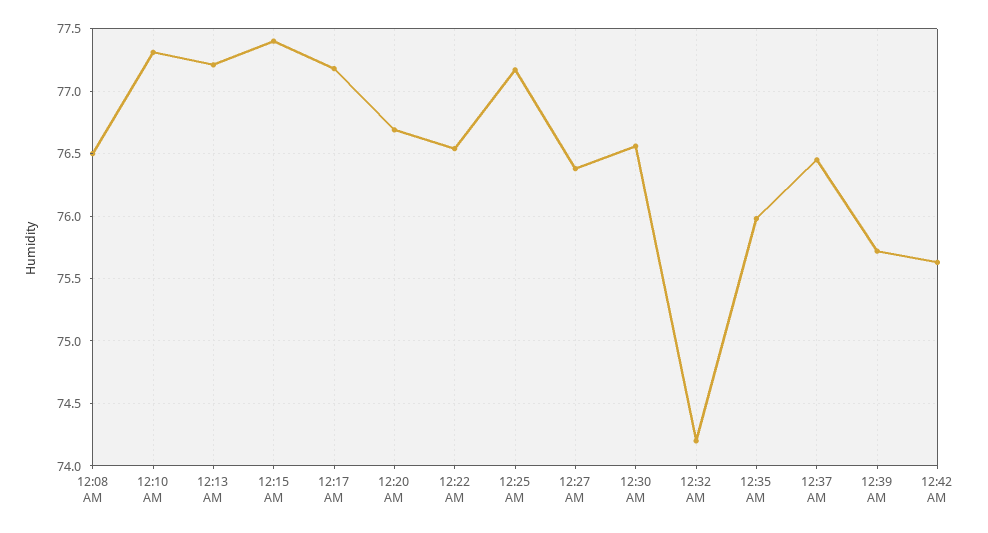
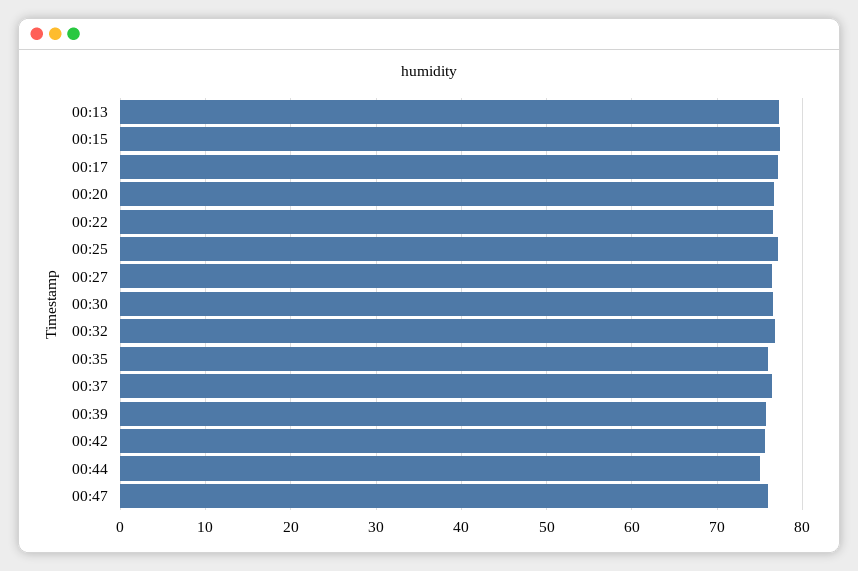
12:08 AM: 76.5 -> none
12:10 AM: 77.3 -> none
12:32 AM: 74.2 -> 77
00:44: none -> 75
00:47: none -> 76

